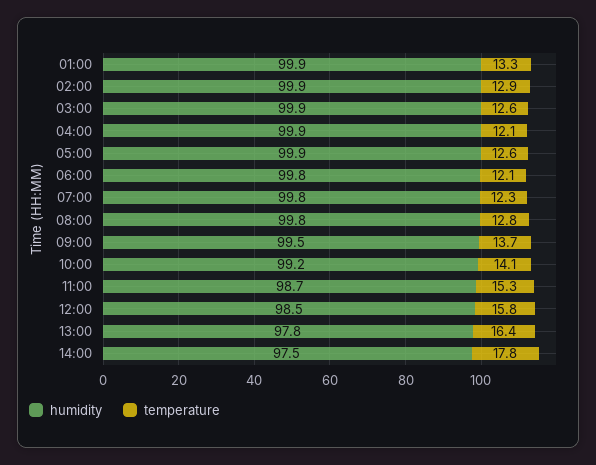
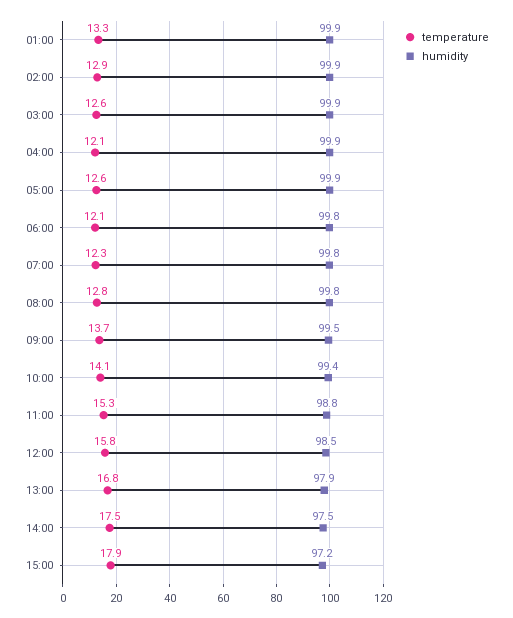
humidity, 10:00: 99.2 -> 99.4
humidity, 11:00: 98.7 -> 98.8
humidity, 13:00: 97.8 -> 97.9
temperature, 13:00: 16.4 -> 16.8
temperature, 14:00: 17.8 -> 17.5
temperature, 15:00: none -> 17.9
humidity, 15:00: none -> 97.2

